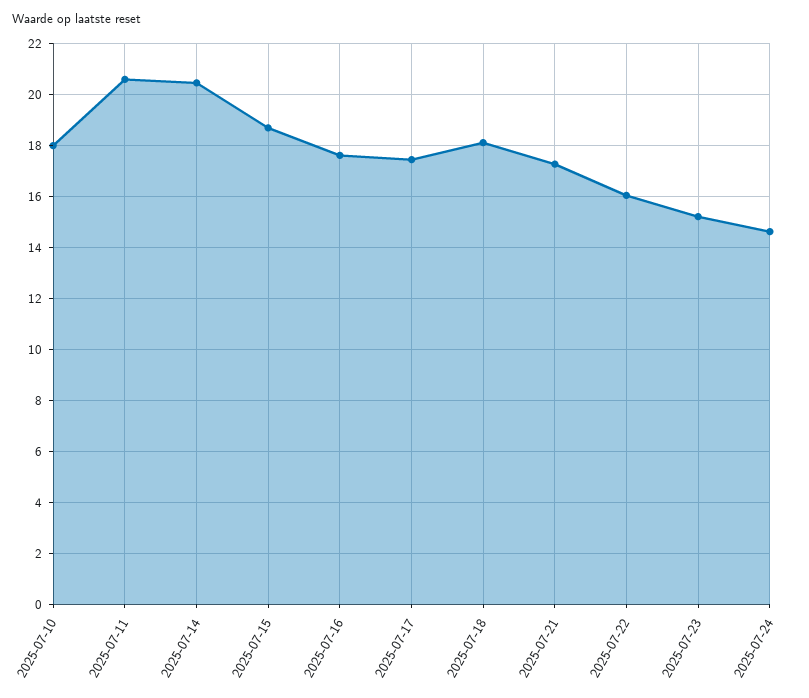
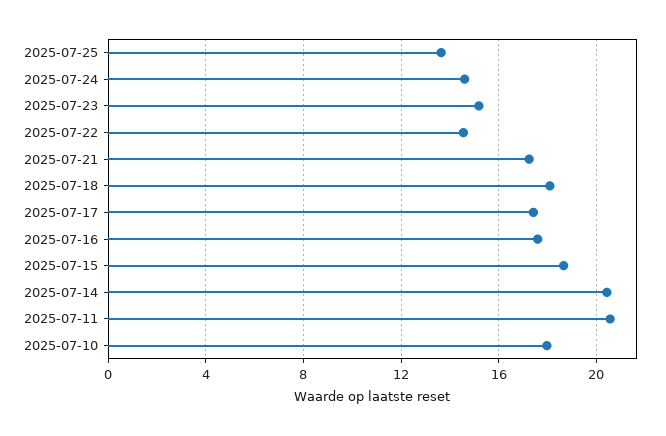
2025-07-22: 16 -> 14.5
2025-07-25: none -> 13.5

